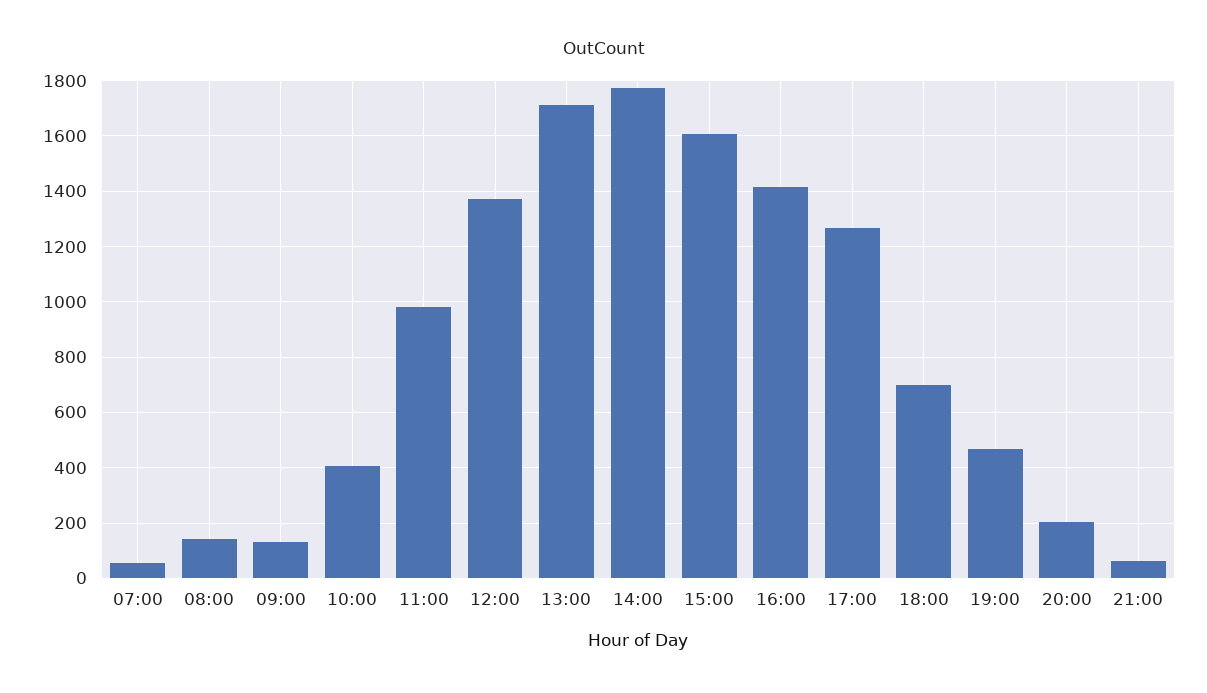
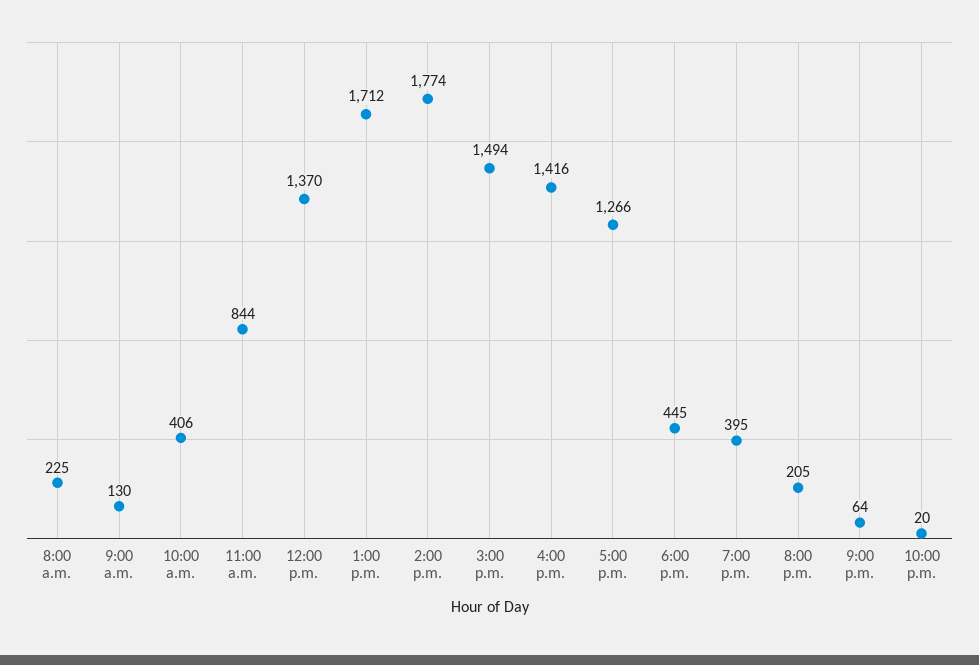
07:00: 50 -> none
08:00: 150 -> 225
11:00: 975 -> 844
15:00: 1600 -> 1494
18:00: 700 -> 445
19:00: 475 -> 395
10:00 p.m.: none -> 20

